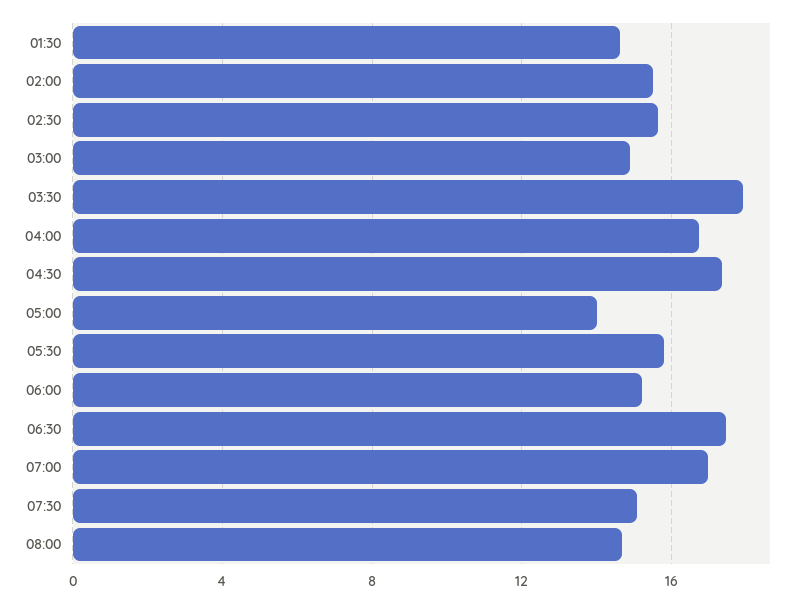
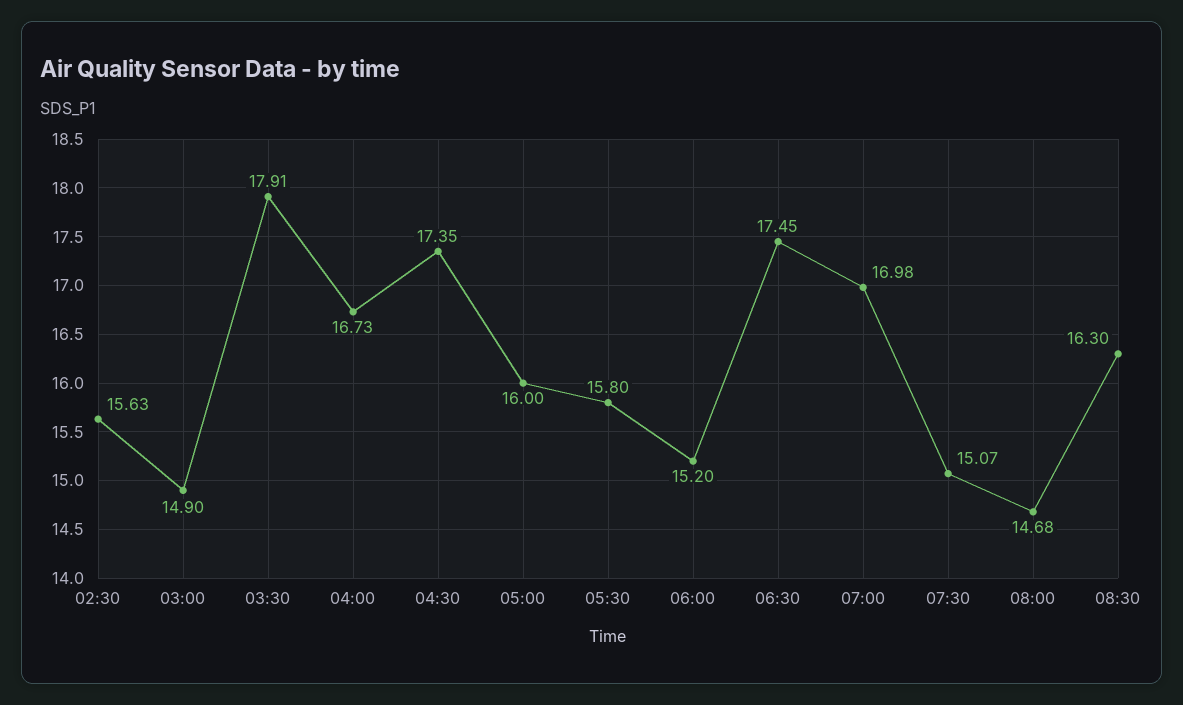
01:30: 14.5 -> none
02:00: 15.5 -> none
05:00: 14 -> 16
08:30: none -> 16.3

